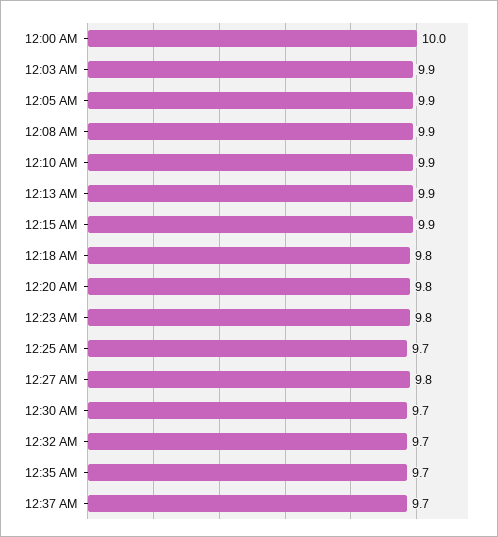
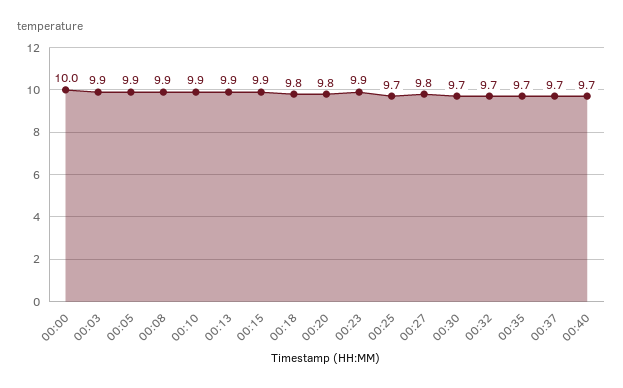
12:23 AM: 9.8 -> 9.9
00:40: none -> 9.7

